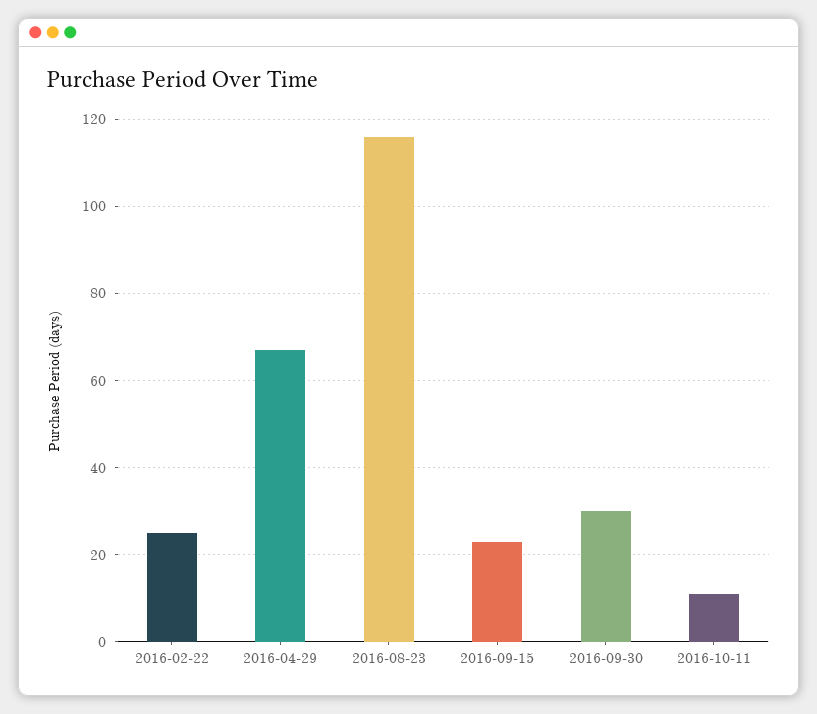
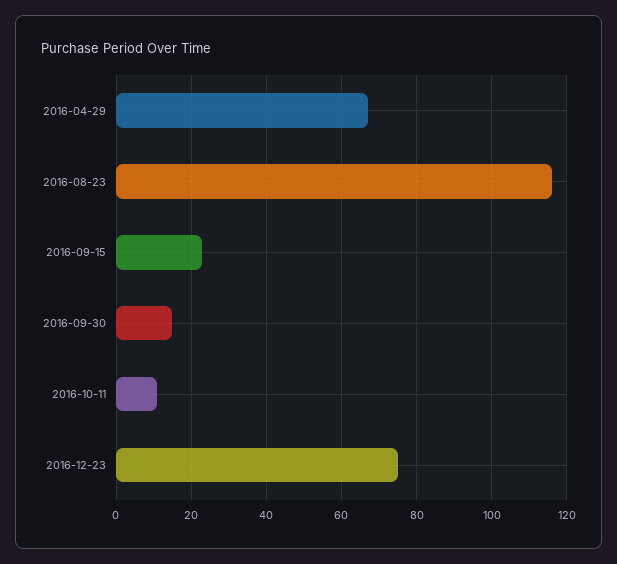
2016-02-22: 25 -> none
2016-09-30: 30 -> 15
2016-12-23: none -> 75

